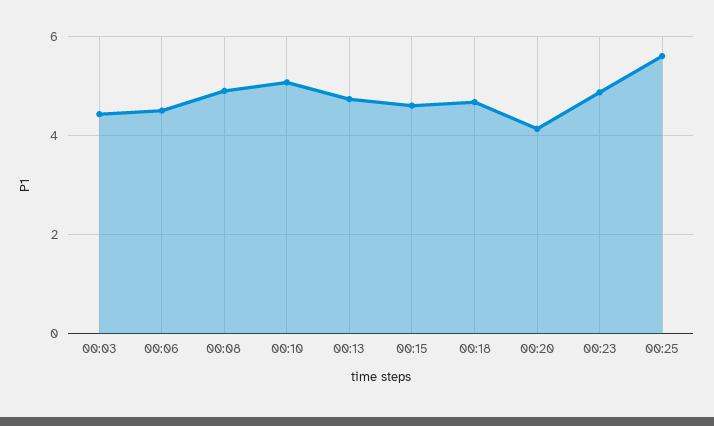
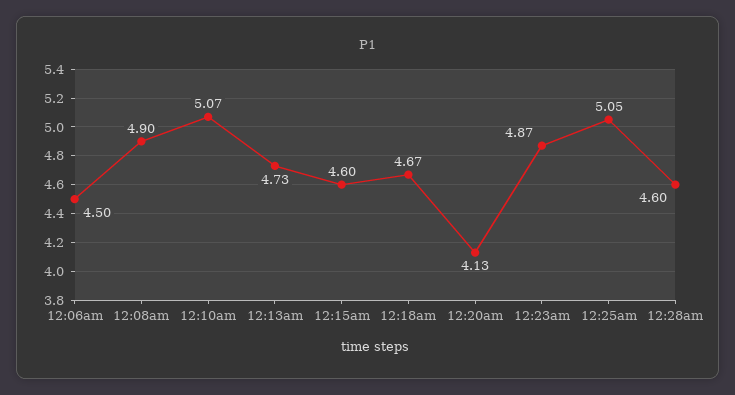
00:03: 4.4 -> none
00:25: 5.6 -> 5.05
12:28am: none -> 4.6

